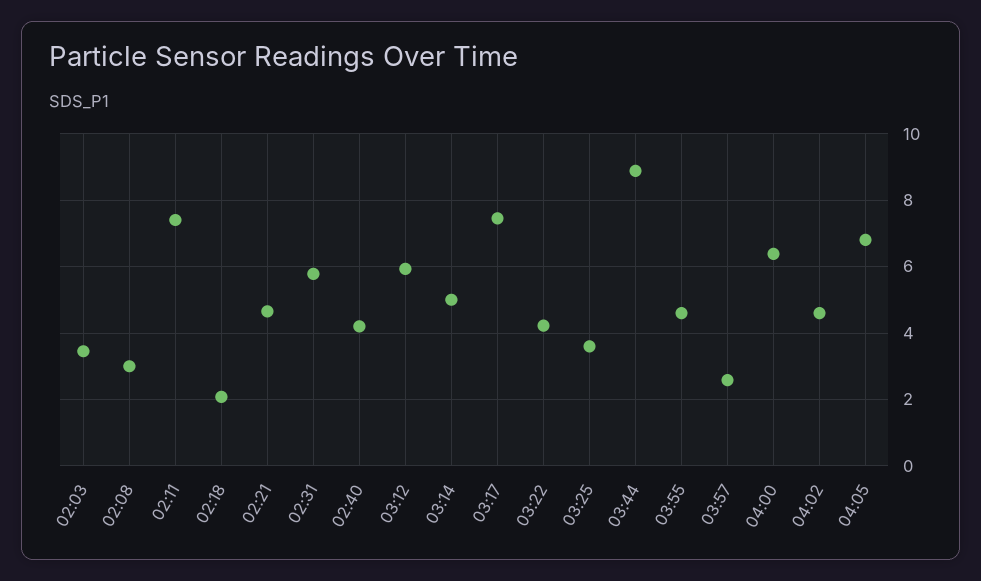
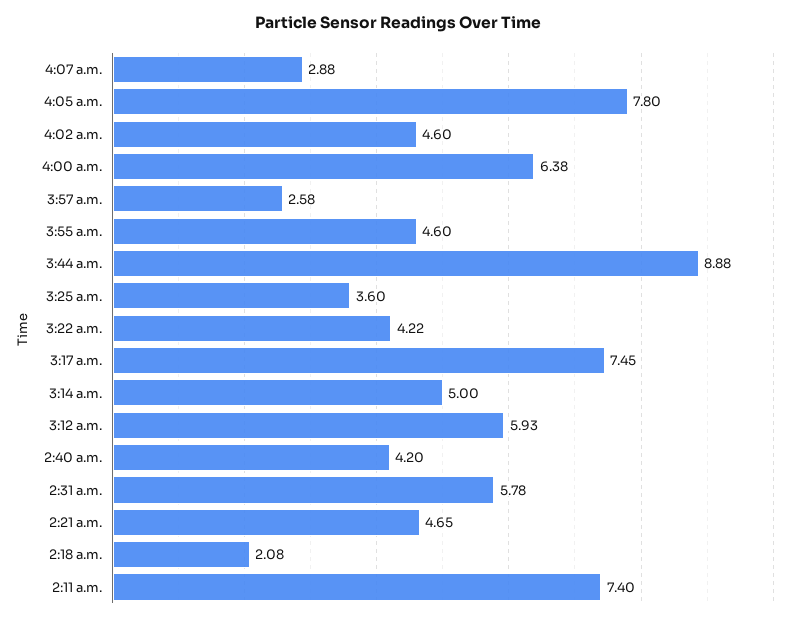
02:03: 3.4 -> none
02:08: 3 -> none
04:05: 6.8 -> 7.8
4:07 a.m.: none -> 2.88

